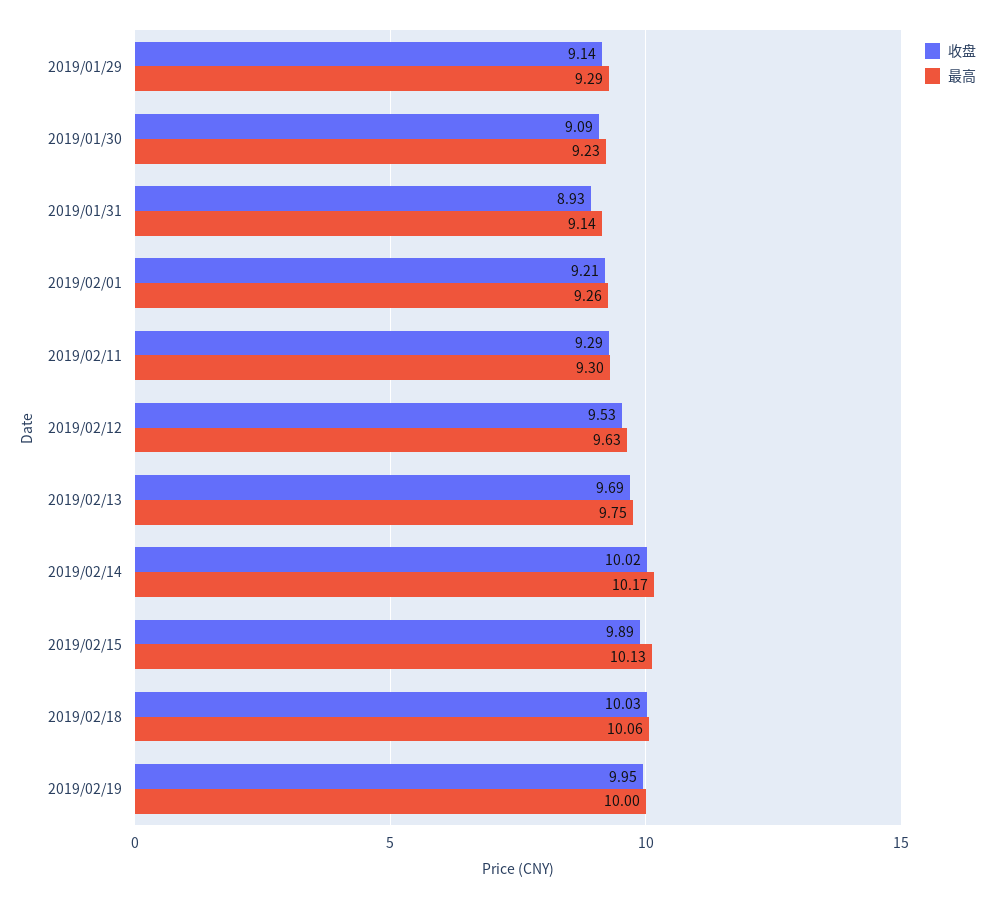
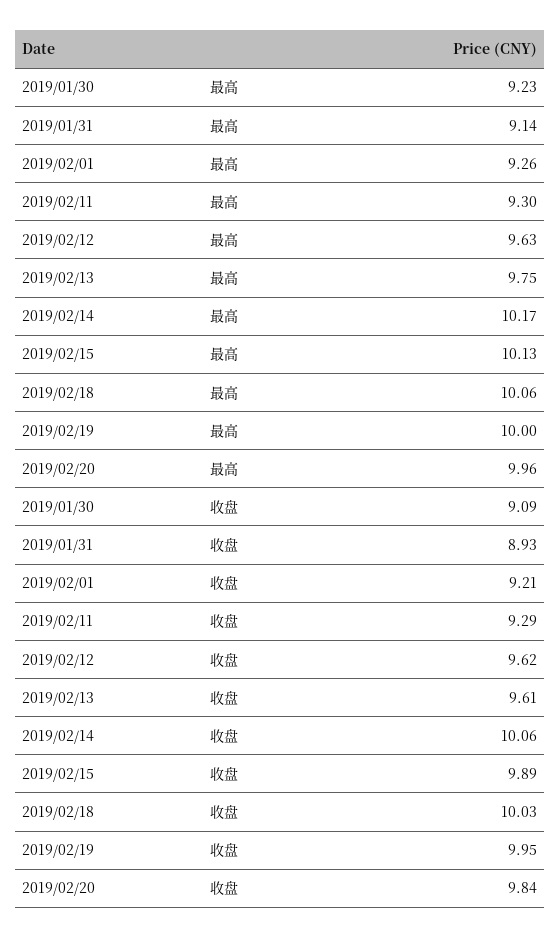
收盘, 2019/01/29: 9.14 -> none
最高, 2019/01/29: 9.29 -> none
收盘, 2019/02/12: 9.53 -> 9.62
收盘, 2019/02/13: 9.69 -> 9.61
收盘, 2019/02/14: 10.02 -> 10.06
最高, 2019/02/20: none -> 9.96
收盘, 2019/02/20: none -> 9.84

